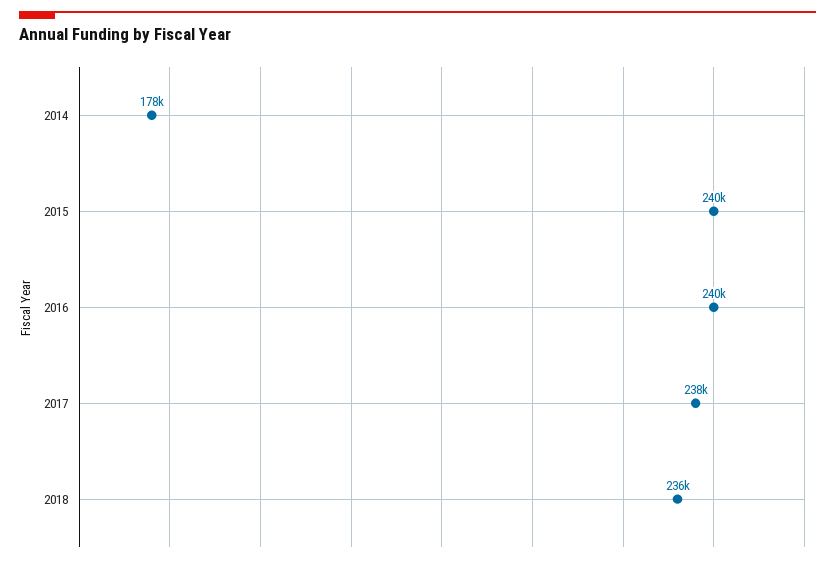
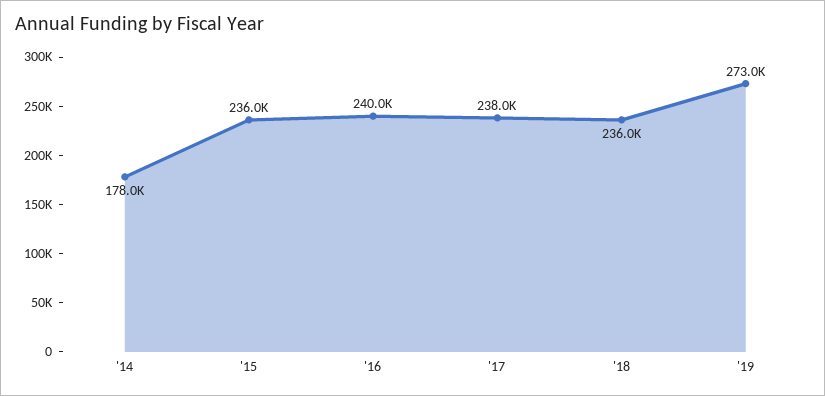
2015: 240000 -> 236000
'19: none -> 273000

